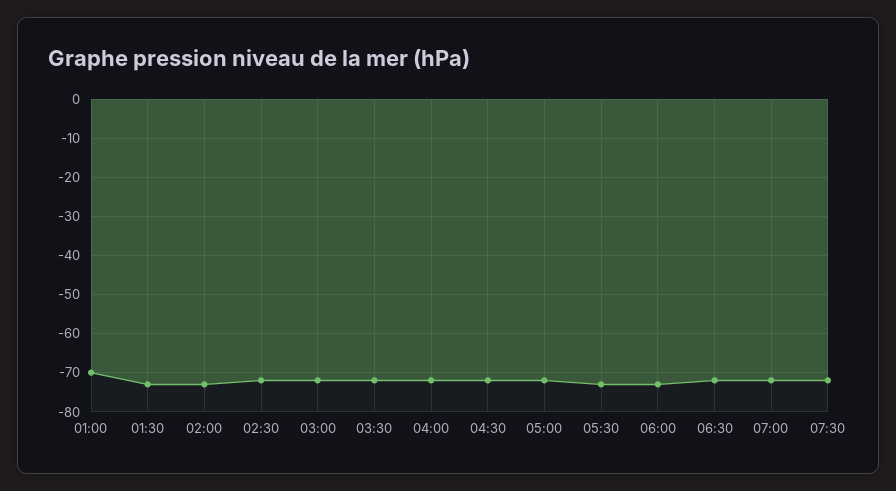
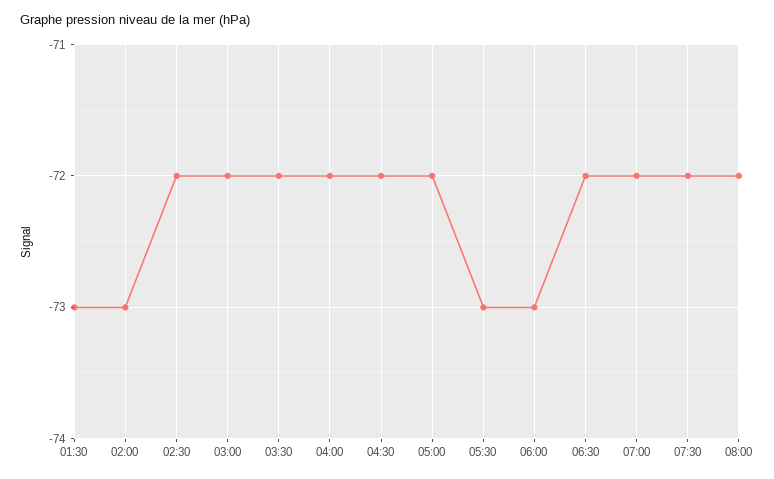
01:00: -70 -> none
08:00: none -> -72

